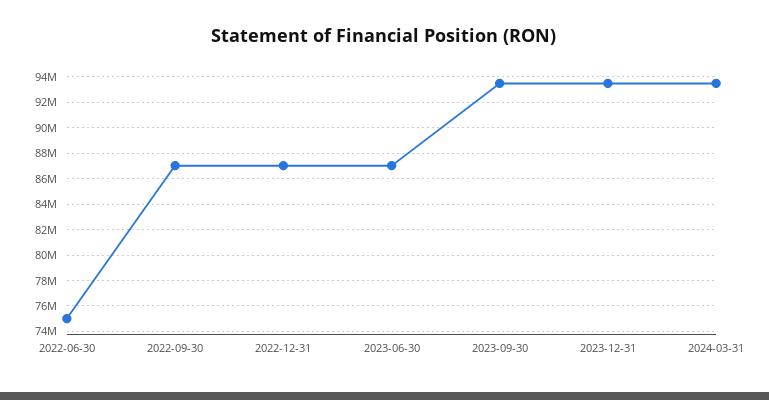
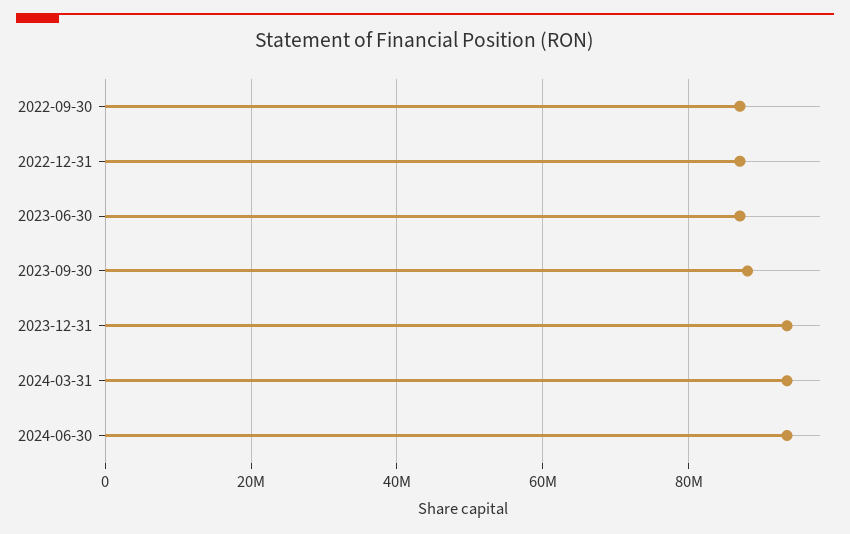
2022-06-30: 75000000 -> none
2023-09-30: 93500000 -> 88000000
2024-06-30: none -> 94000000

